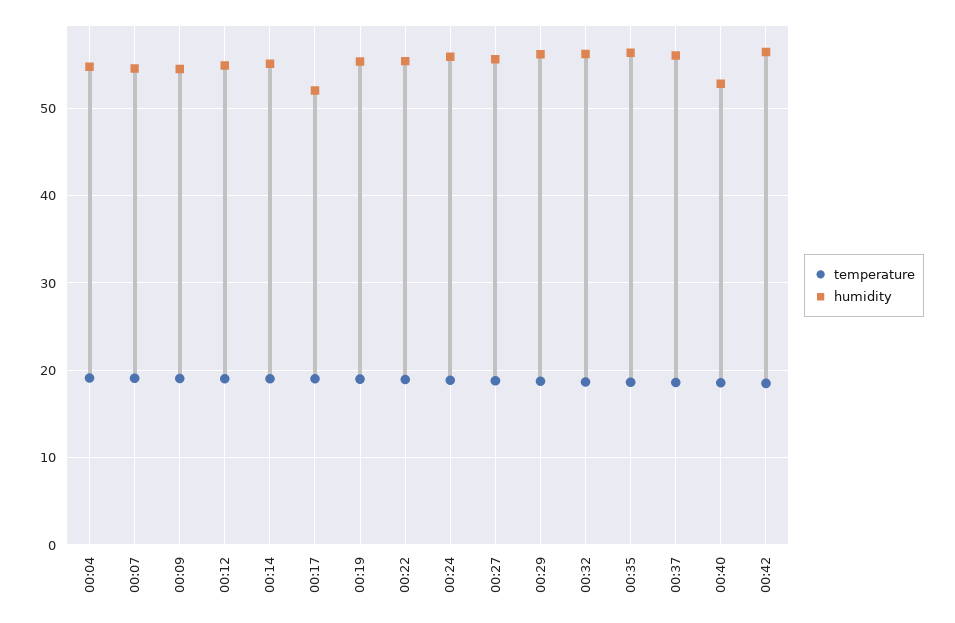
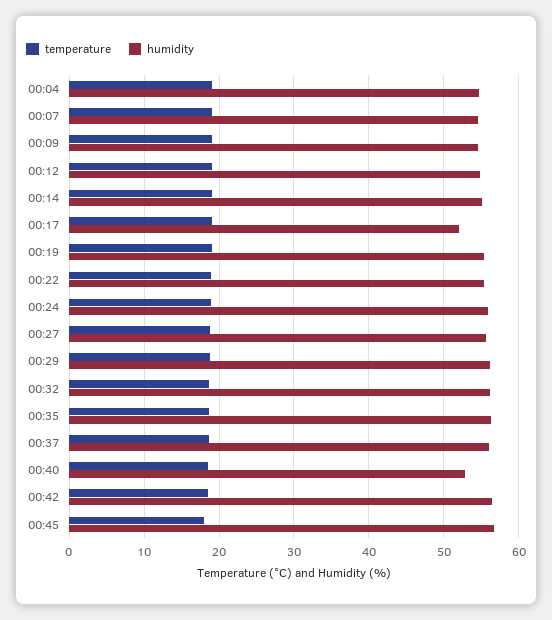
temperature, 00:45: none -> 18
humidity, 00:45: none -> 57

